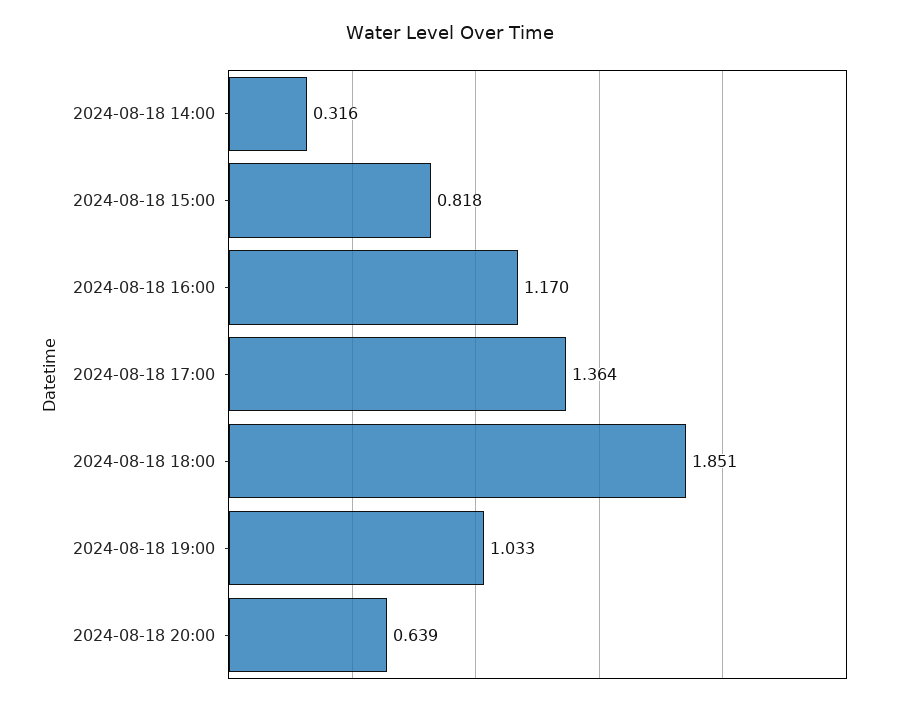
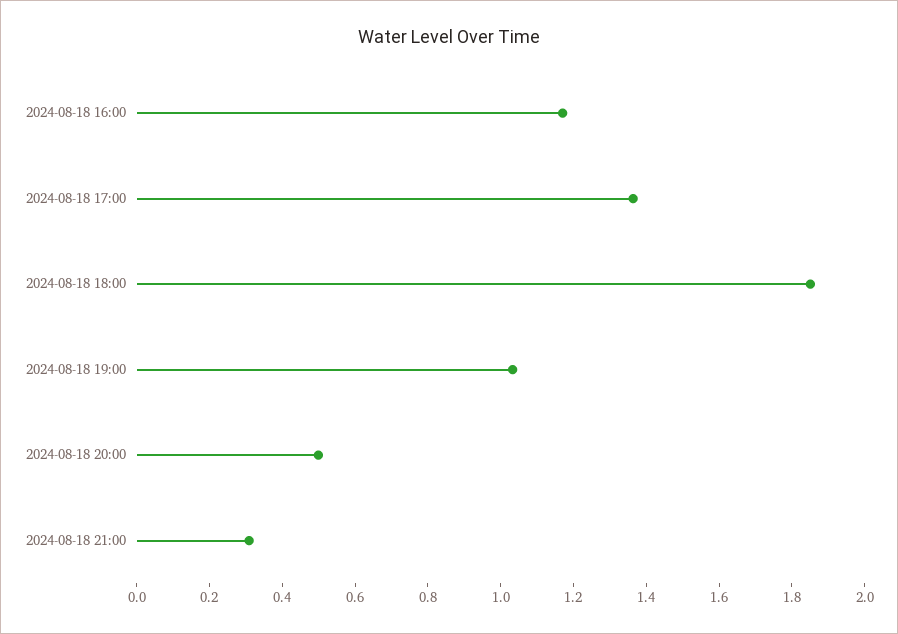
2024-08-18 14:00: 0.316 -> none
2024-08-18 15:00: 0.818 -> none
2024-08-18 20:00: 0.639 -> 0.5
2024-08-18 21:00: none -> 0.3

